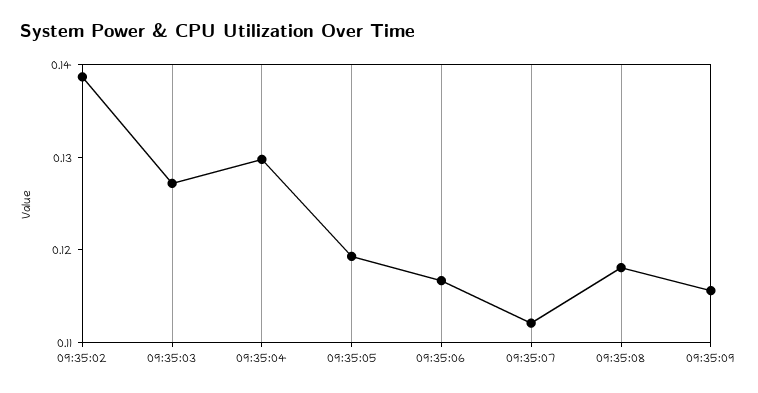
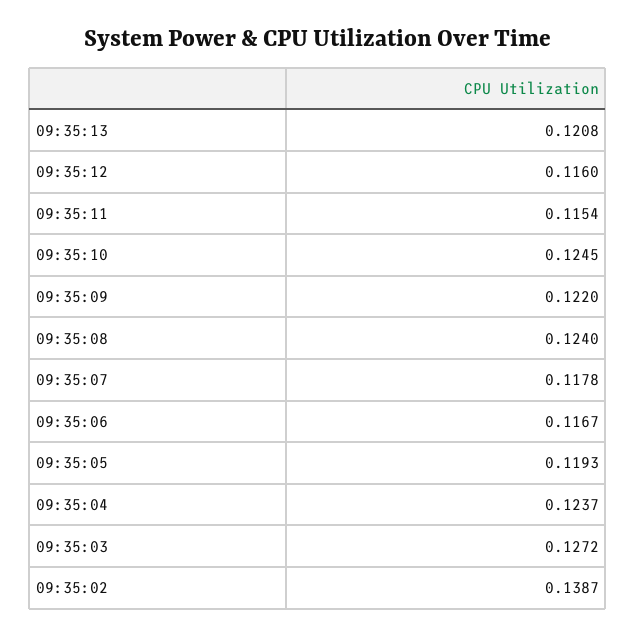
09:35:04: 0.13 -> 0.1237
09:35:07: 0.112 -> 0.1178
09:35:08: 0.118 -> 0.124
09:35:09: 0.116 -> 0.122
09:35:13: none -> 0.1208
09:35:12: none -> 0.116
09:35:11: none -> 0.1154
09:35:10: none -> 0.1245

